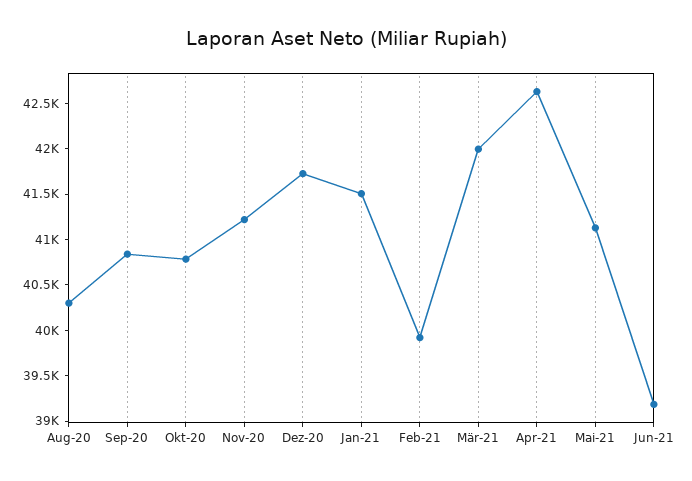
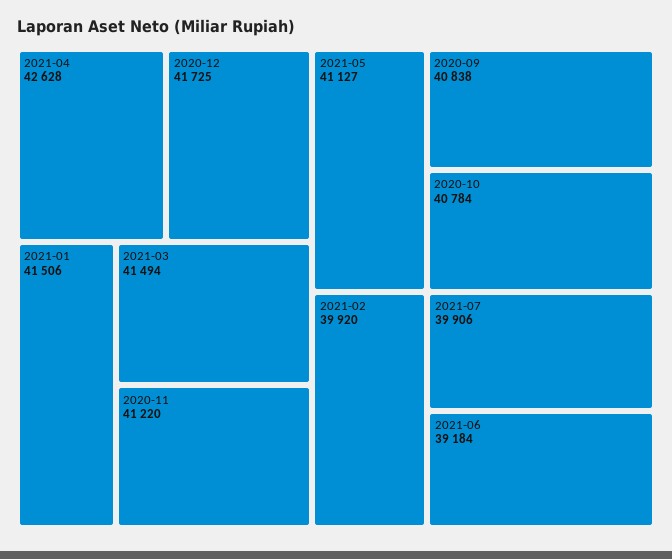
Aug-20: 40300 -> none
Mär-21: 42000 -> 41494
2021-07: none -> 39906

